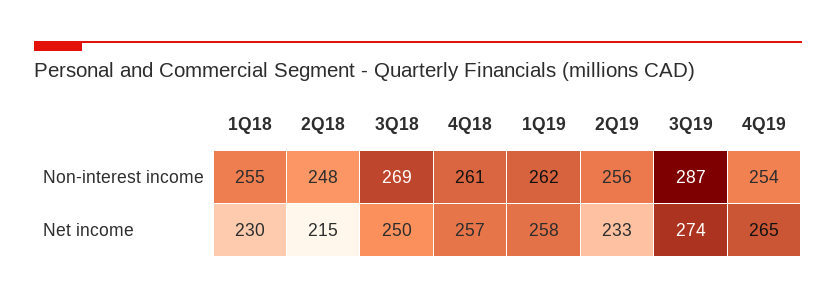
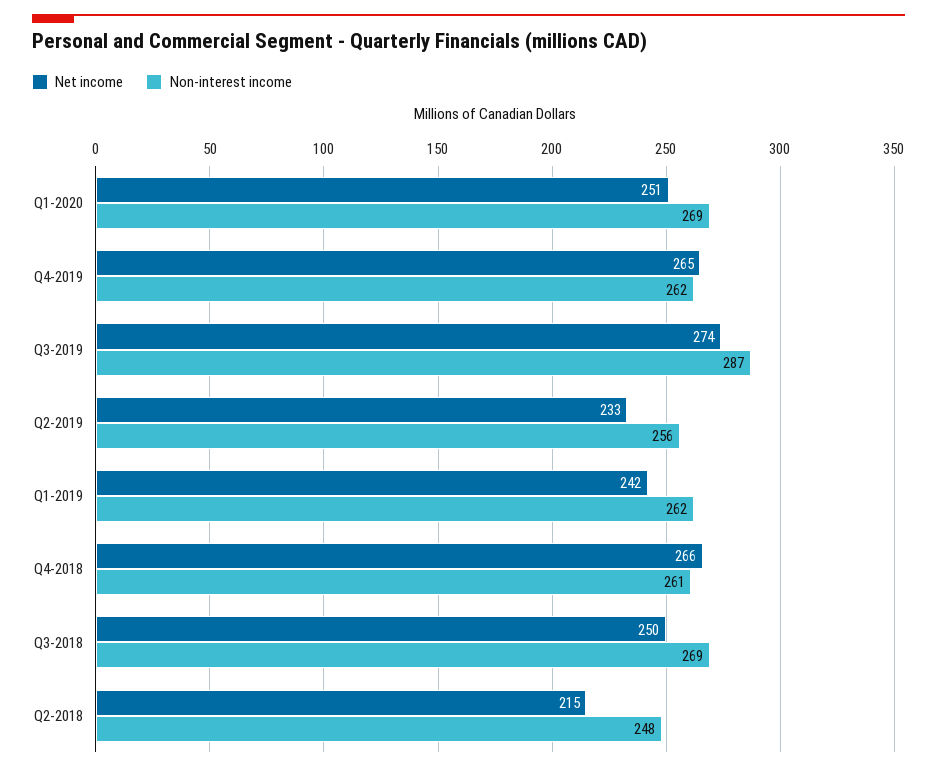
Non-interest income, 1Q18: 255 -> none
Non-interest income, 4Q19: 254 -> 262
Net income, 1Q18: 230 -> none
Net income, 4Q18: 257 -> 266
Net income, 1Q19: 258 -> 242
Net income, Q1-2020: none -> 251
Non-interest income, Q1-2020: none -> 269

